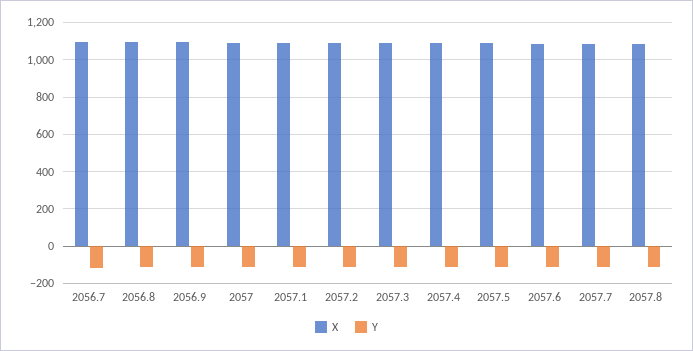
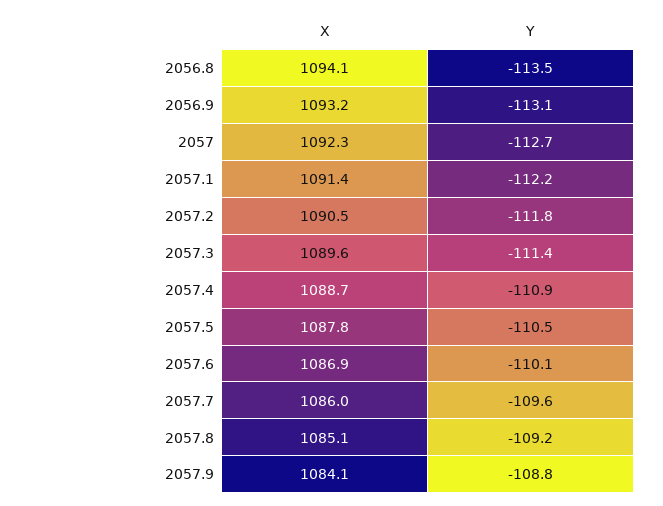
X, 2056.7: 1100 -> none
Y, 2056.7: -100 -> none
X, 2057.9: none -> 1084.1
Y, 2057.9: none -> -108.8

